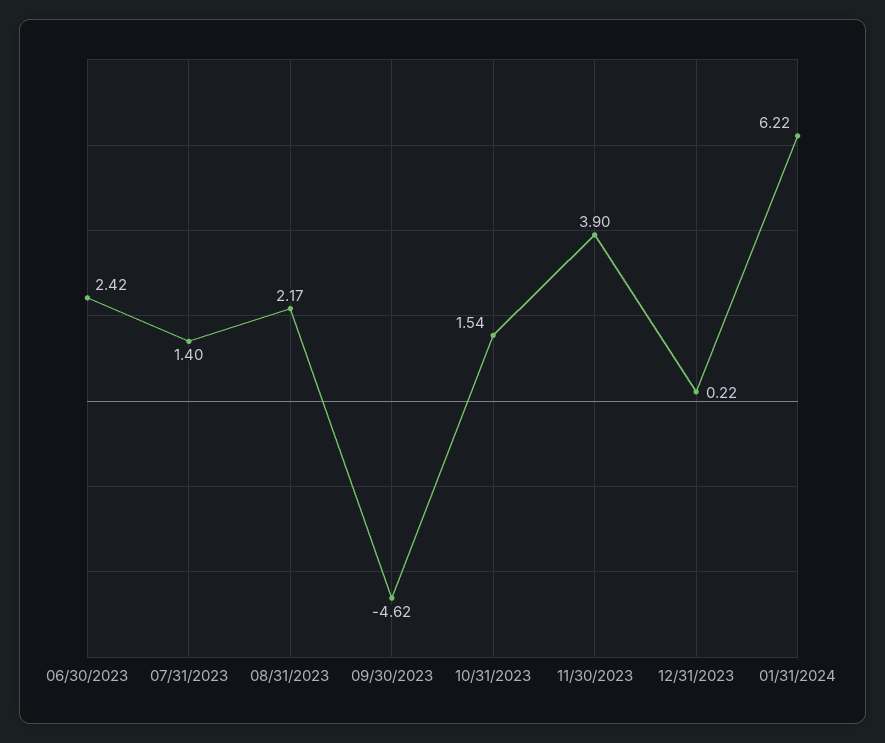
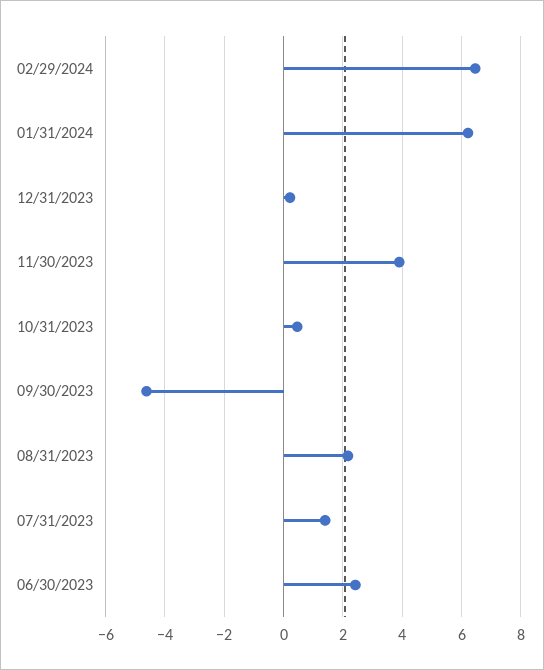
10/31/2023: 1.54 -> 0.5
02/29/2024: none -> 6.5

